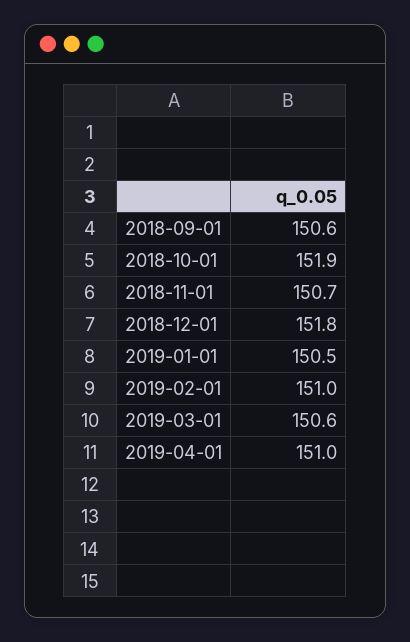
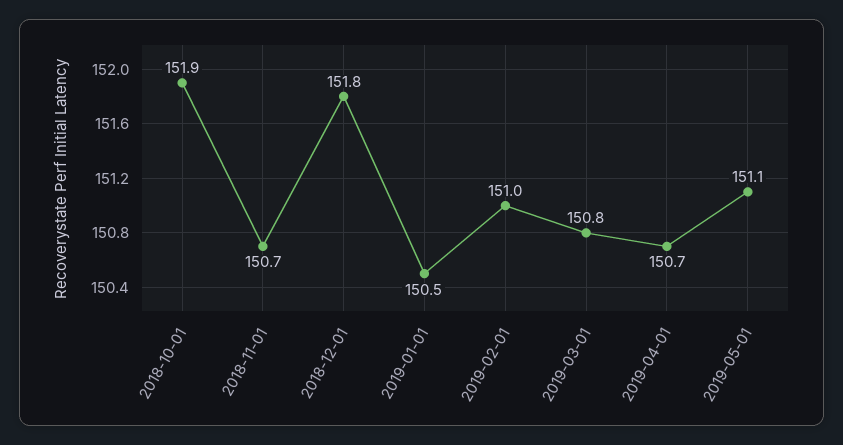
2018-09-01: 150.6 -> none
2019-03-01: 150.6 -> 150.8
2019-04-01: 151 -> 150.7
2019-05-01: none -> 151.1

